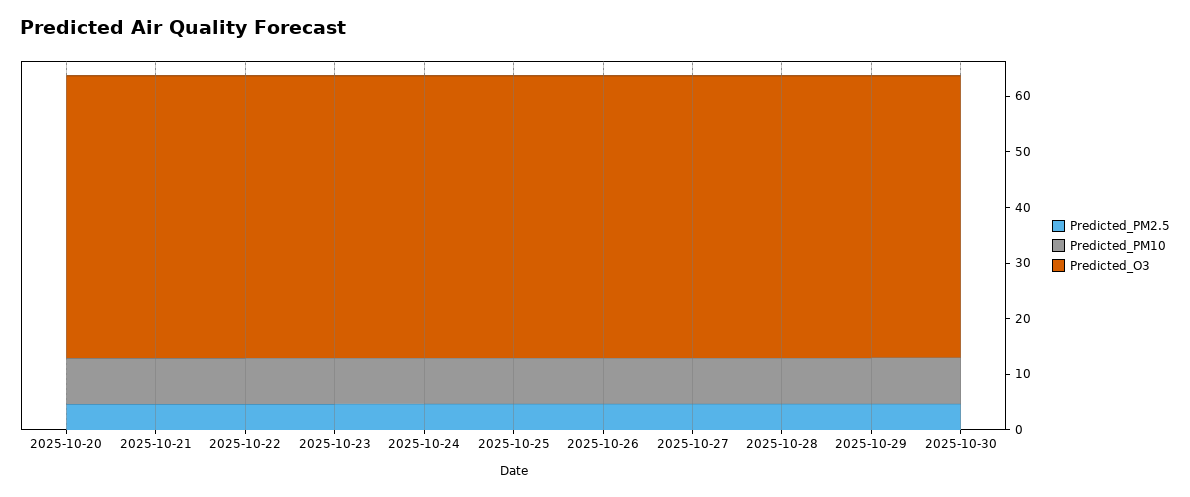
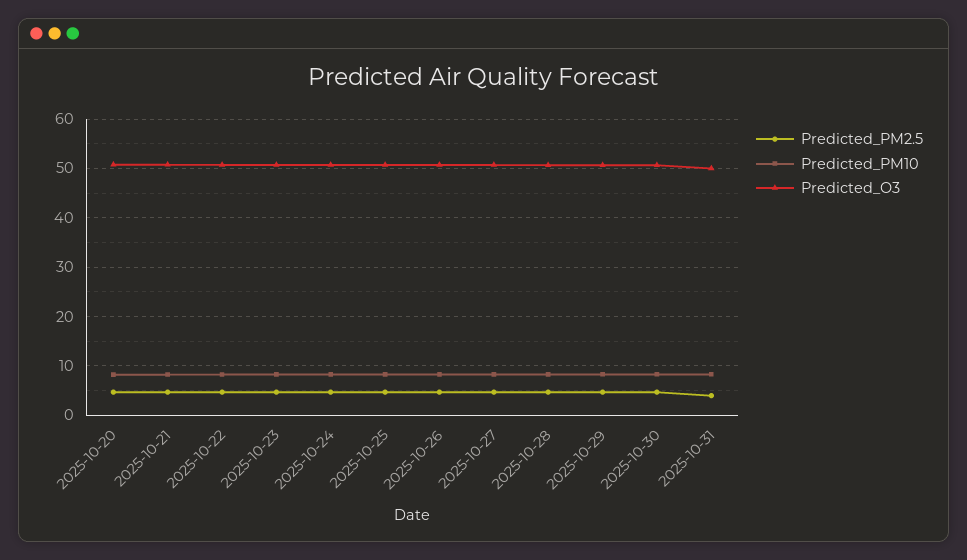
Predicted_PM2.5, 2025-10-31: none -> 4
Predicted_PM10, 2025-10-31: none -> 8
Predicted_O3, 2025-10-31: none -> 50

